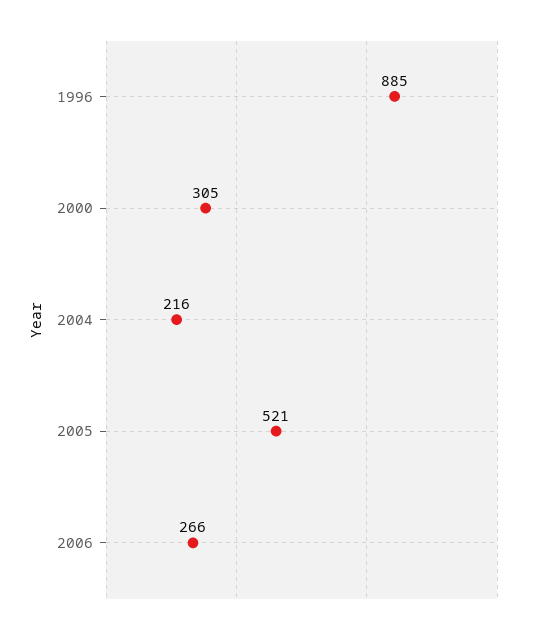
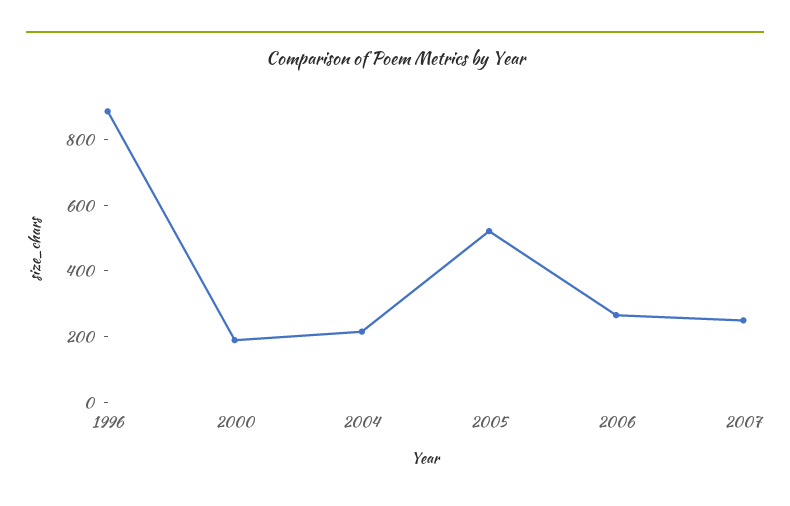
2000: 305 -> 200
2007: none -> 250

